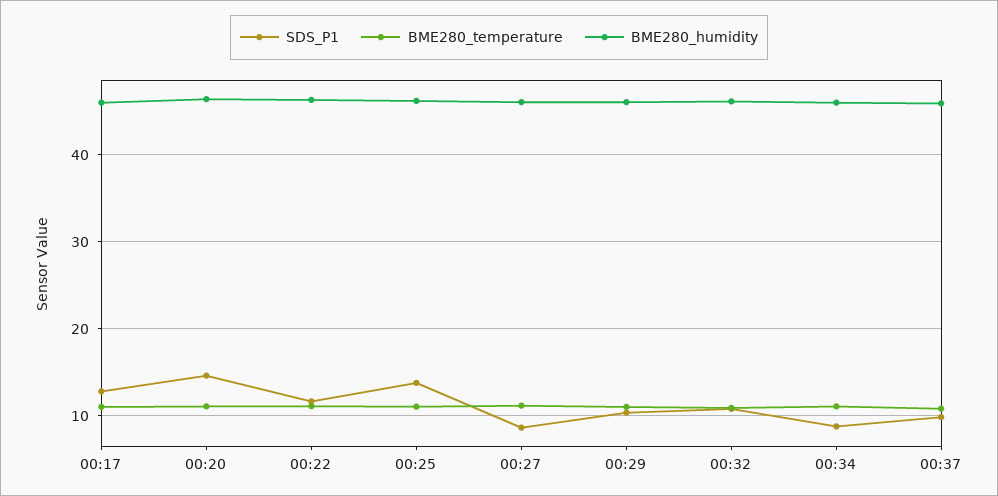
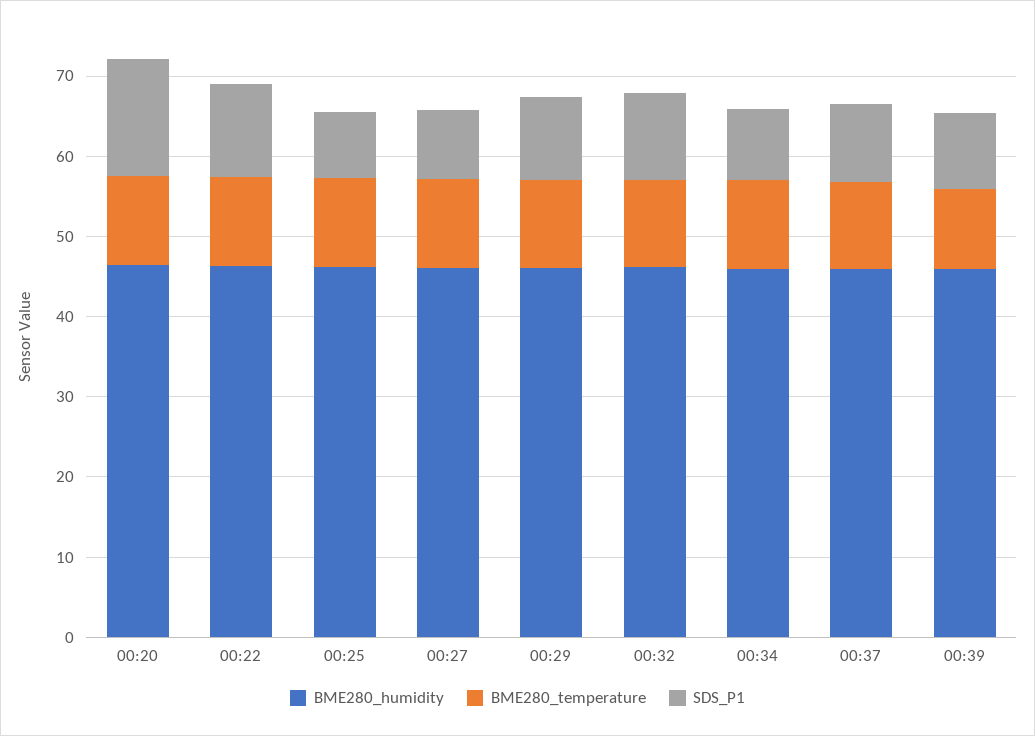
SDS_P1, 00:17: 13 -> none
BME280_temperature, 00:17: 11 -> none
BME280_humidity, 00:17: 46 -> none
SDS_P1, 00:25: 14 -> 8
BME280_humidity, 00:39: none -> 46
BME280_temperature, 00:39: none -> 10
SDS_P1, 00:39: none -> 10

